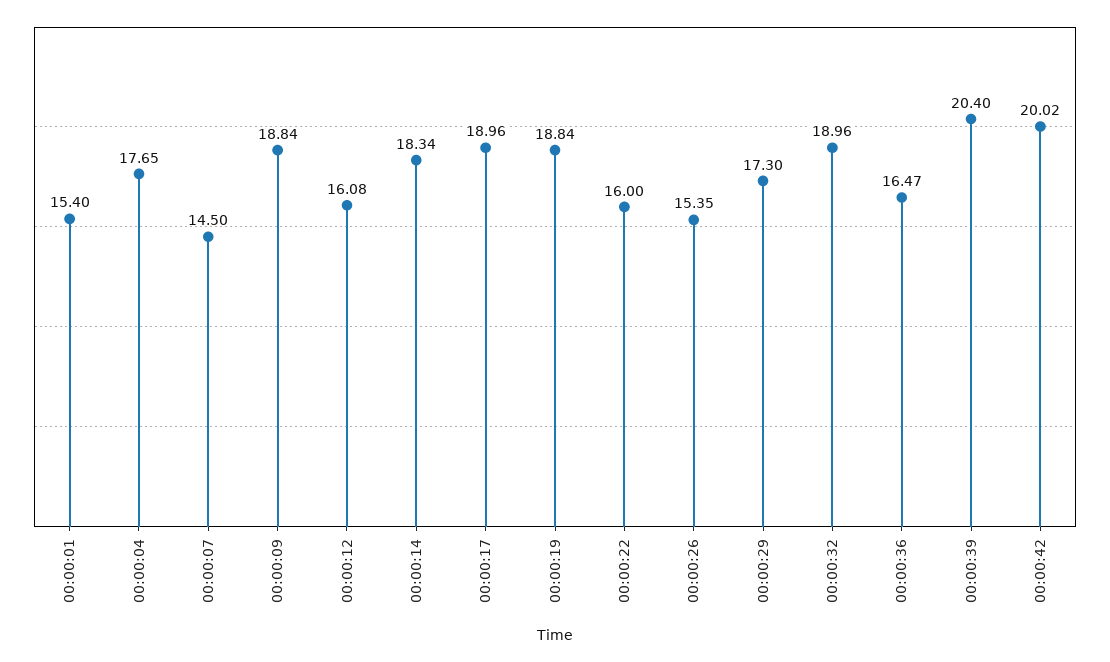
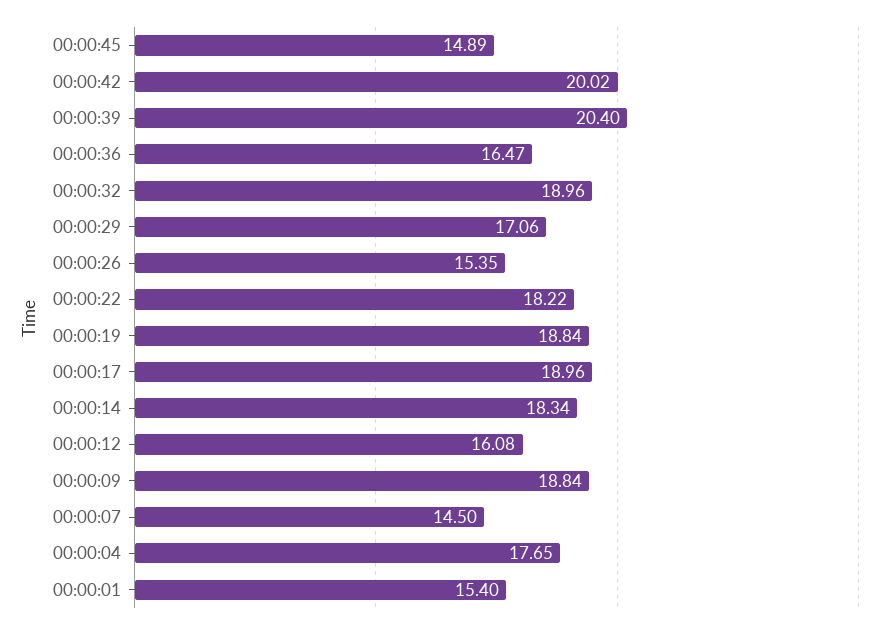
00:00:22: 16 -> 18.22
00:00:29: 17.3 -> 17.06
00:00:45: none -> 14.89

